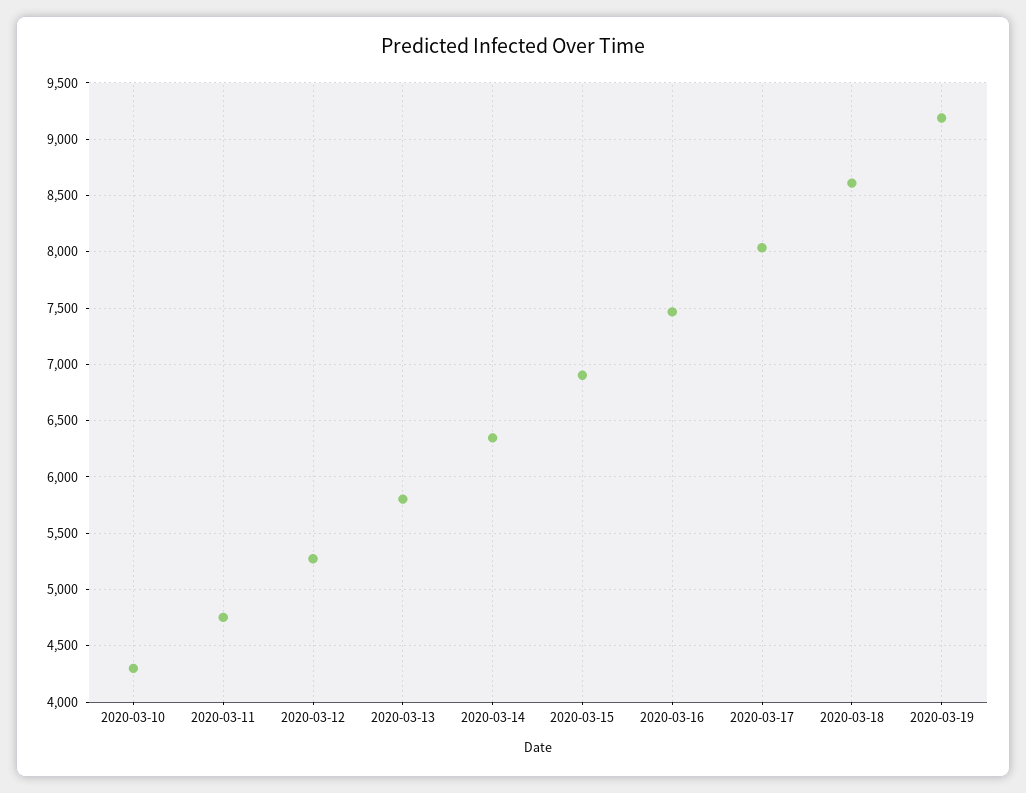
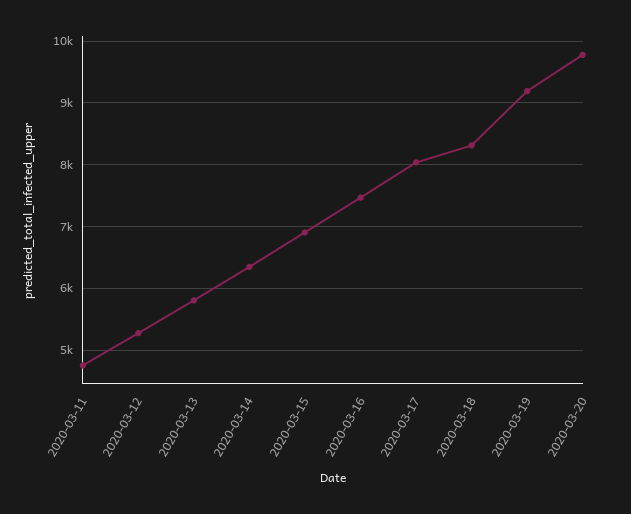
2020-03-10: 4300 -> none
2020-03-18: 8600 -> 8300
2020-03-20: none -> 9800

